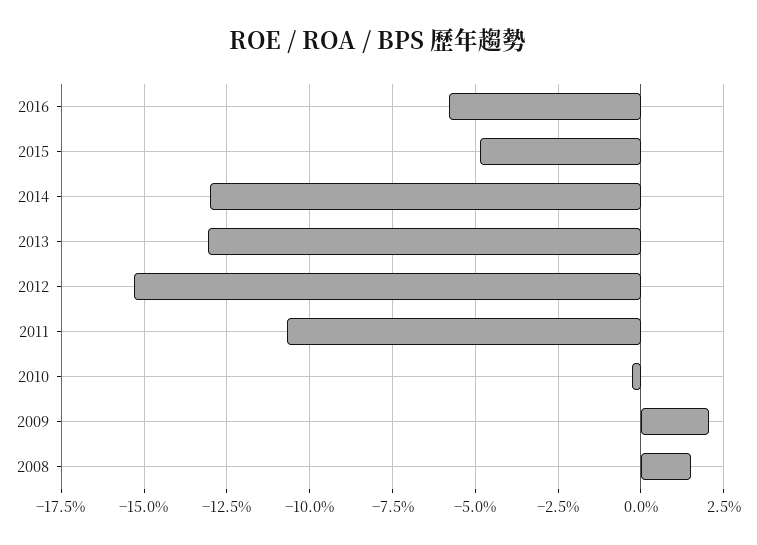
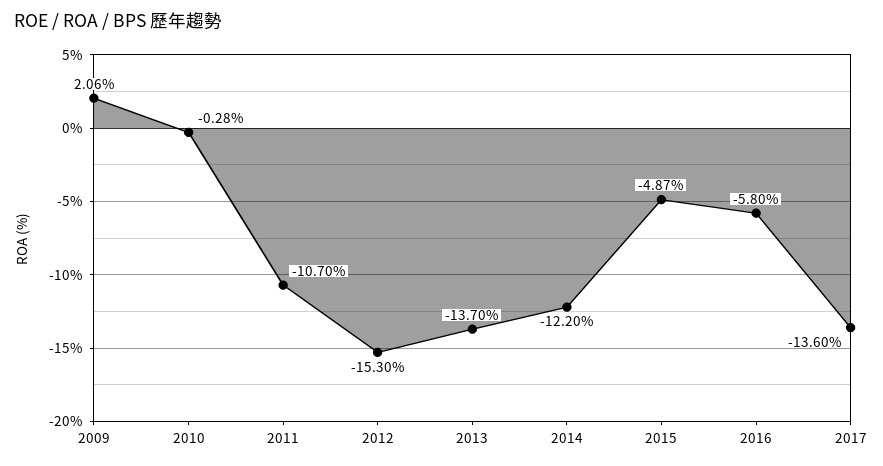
2014: -13 -> -12.2
2013: -13 -> -13.7
2008: 1.5 -> none
2017: none -> -13.6

